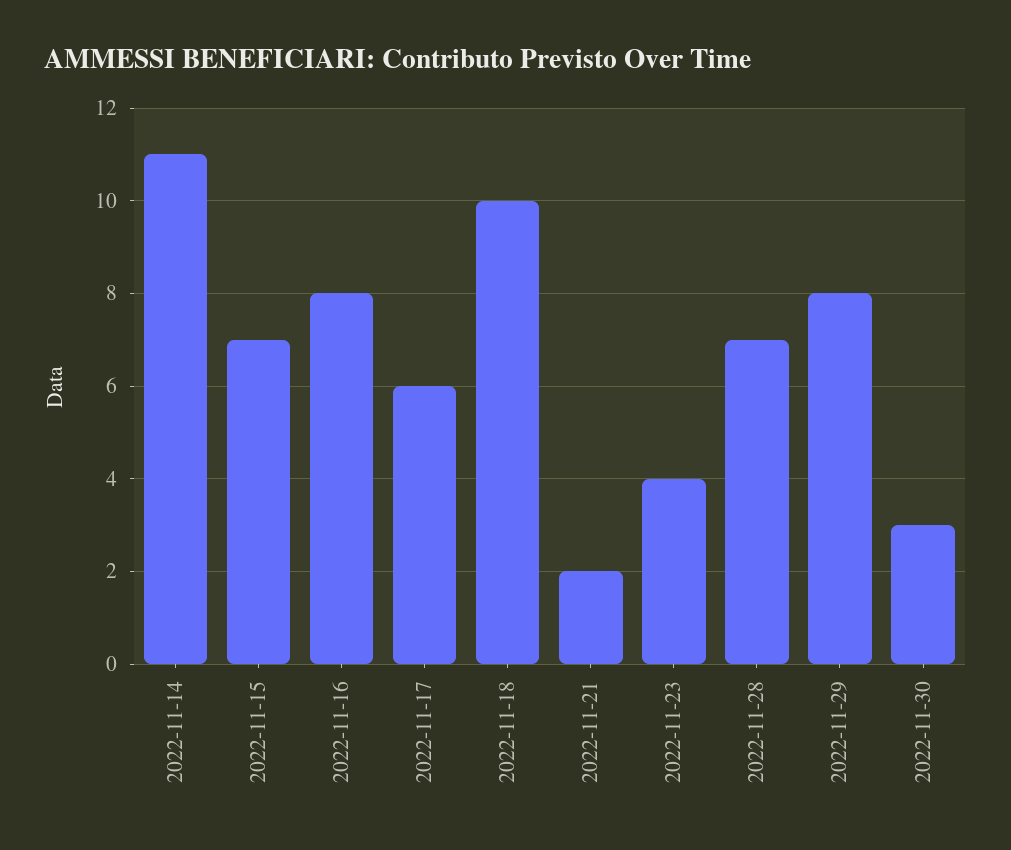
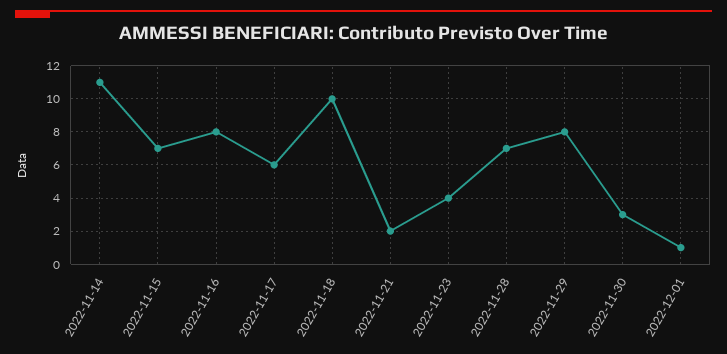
2022-12-01: none -> 1

